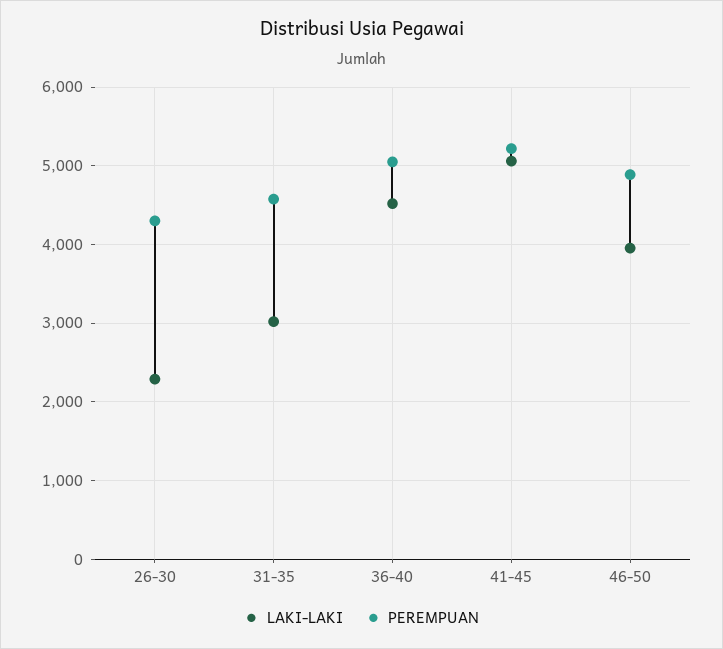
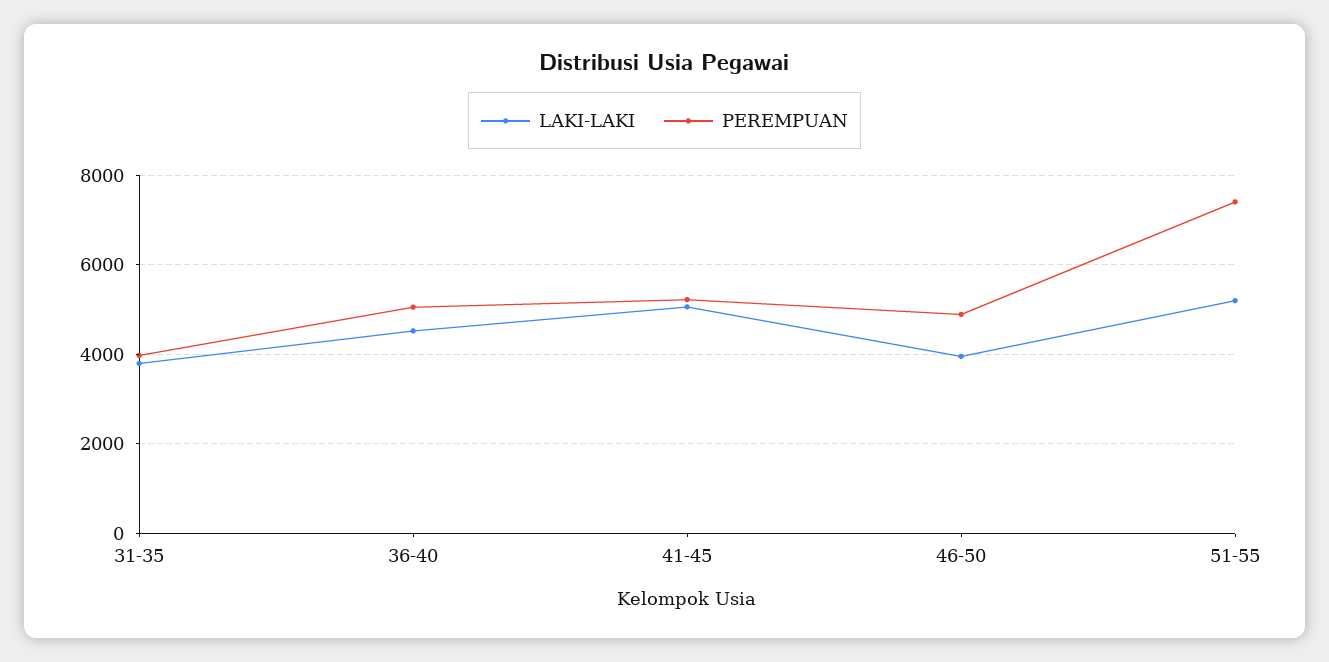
LAKI-LAKI, 26-30: 2300 -> none
PEREMPUAN, 26-30: 4300 -> none
LAKI-LAKI, 31-35: 3000 -> 3800
PEREMPUAN, 31-35: 4600 -> 4000
LAKI-LAKI, 51-55: none -> 5200
PEREMPUAN, 51-55: none -> 7400

